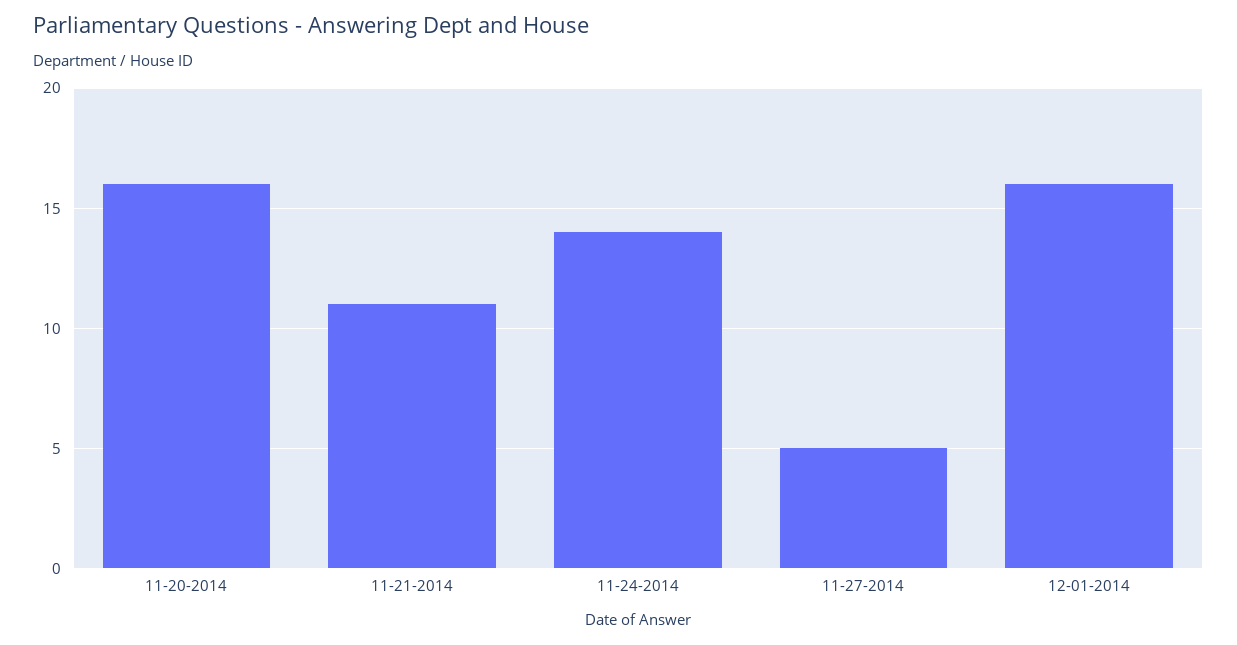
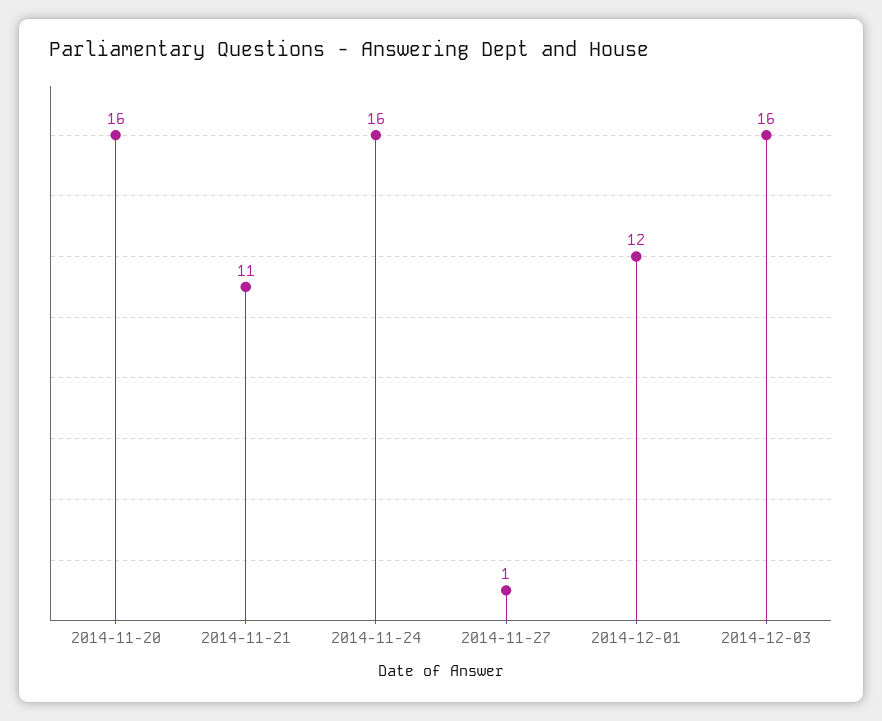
11-24-2014: 14 -> 16
11-27-2014: 5 -> 1
12-01-2014: 16 -> 12
2014-12-03: none -> 16

